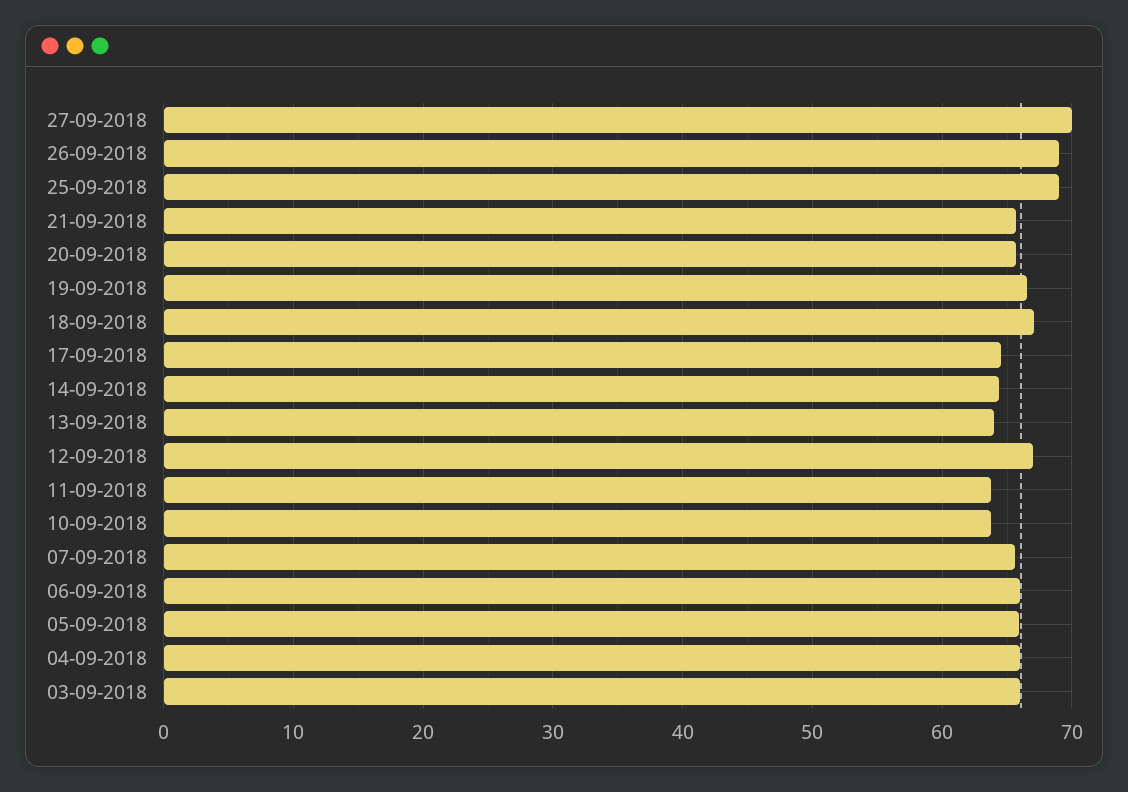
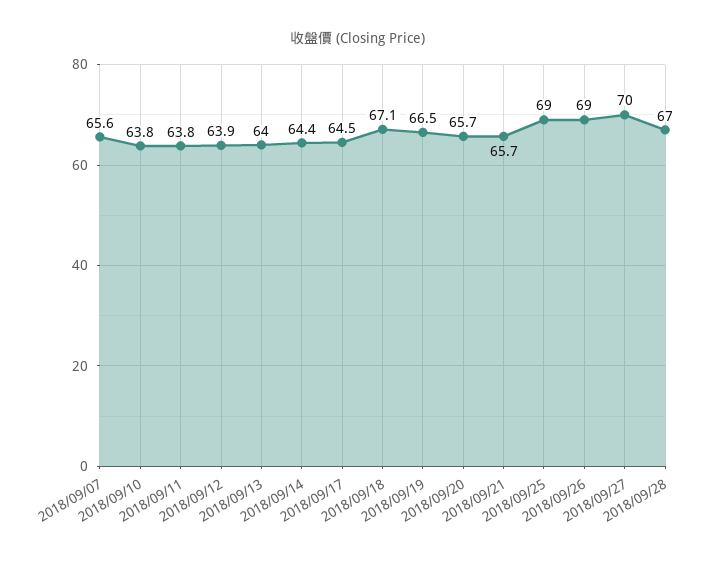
12-09-2018: 67 -> 63.9
06-09-2018: 66 -> none
05-09-2018: 66 -> none
04-09-2018: 66 -> none
03-09-2018: 66 -> none
2018/09/28: none -> 67

